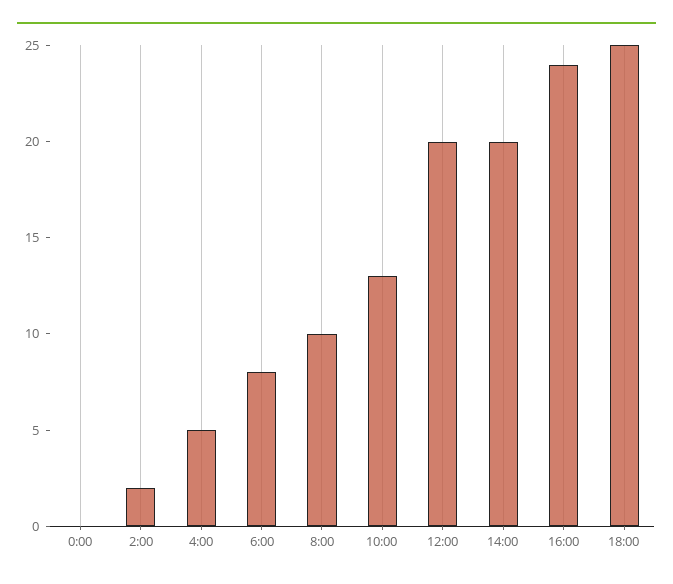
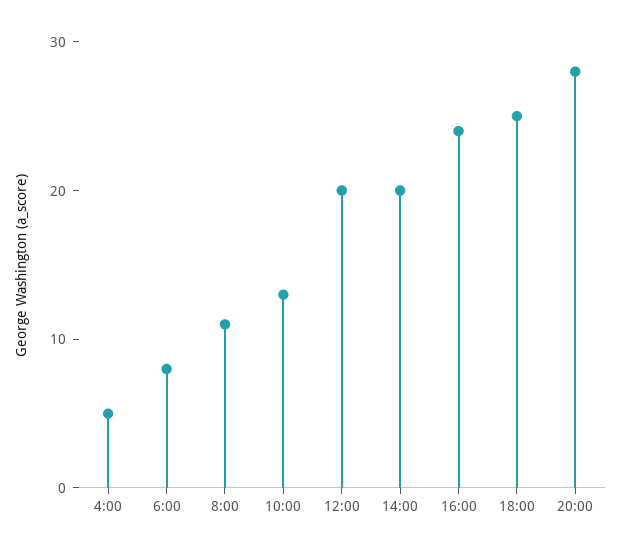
0:00: 0 -> none
2:00: 2 -> none
8:00: 10 -> 11
20:00: none -> 28

